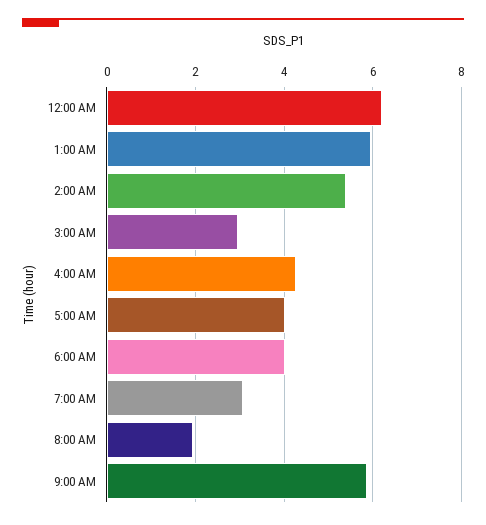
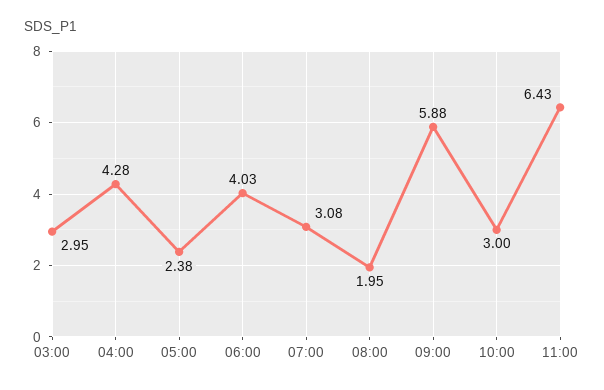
12:00 AM: 6.2 -> none
1:00 AM: 6 -> none
2:00 AM: 5.4 -> none
5:00 AM: 4 -> 2.38
10:00: none -> 3
11:00: none -> 6.43

